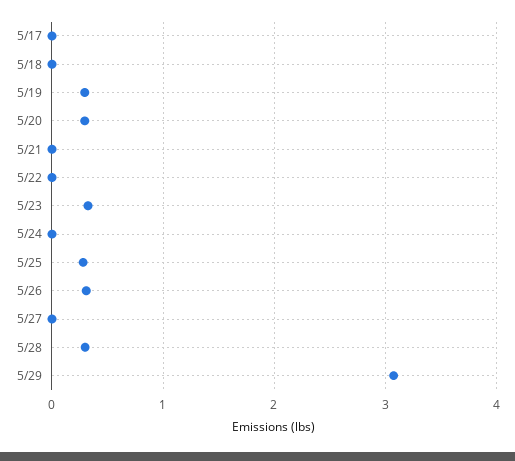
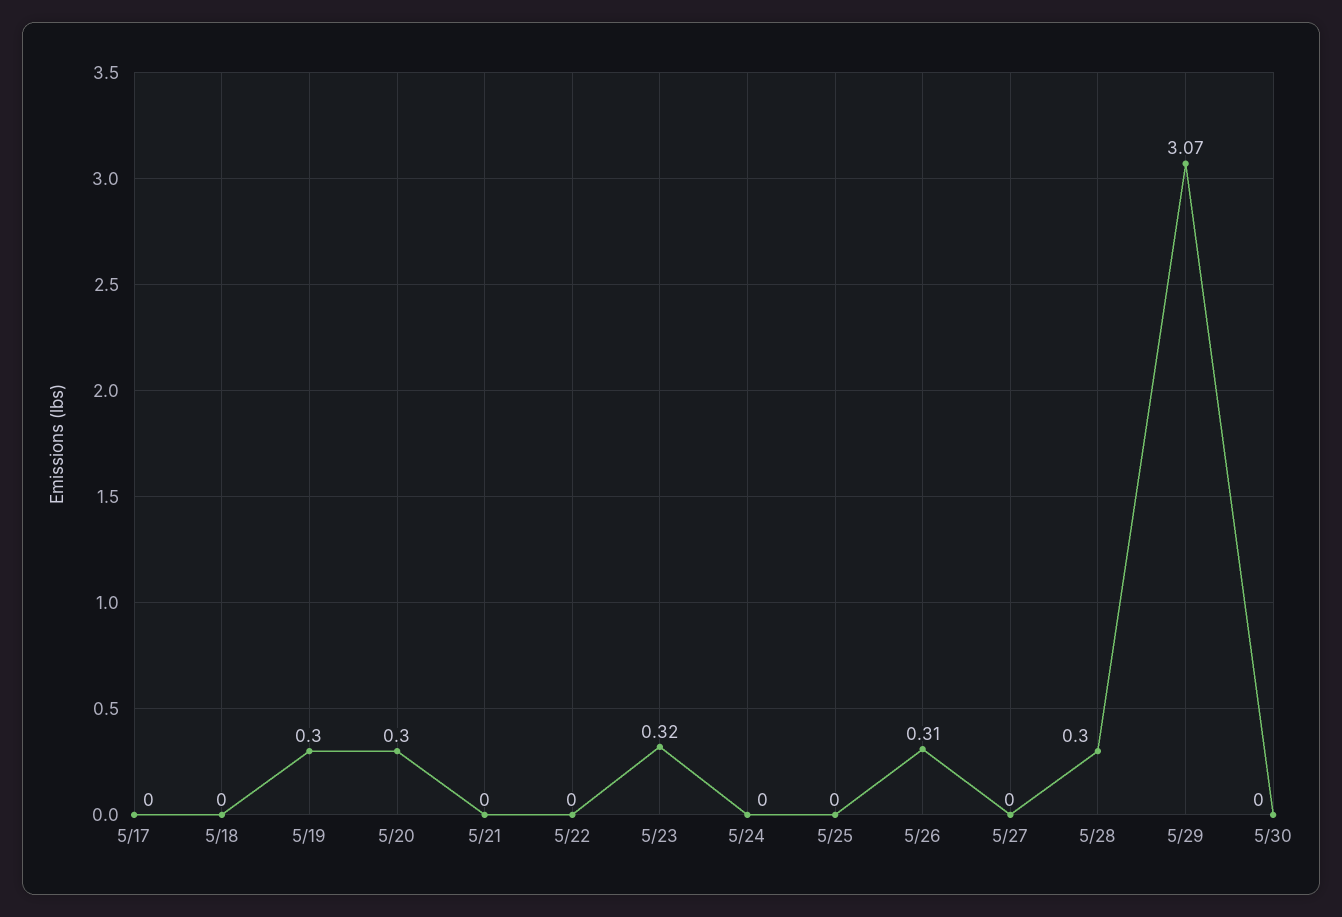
5/25: 0.3 -> 0
5/30: none -> 0

